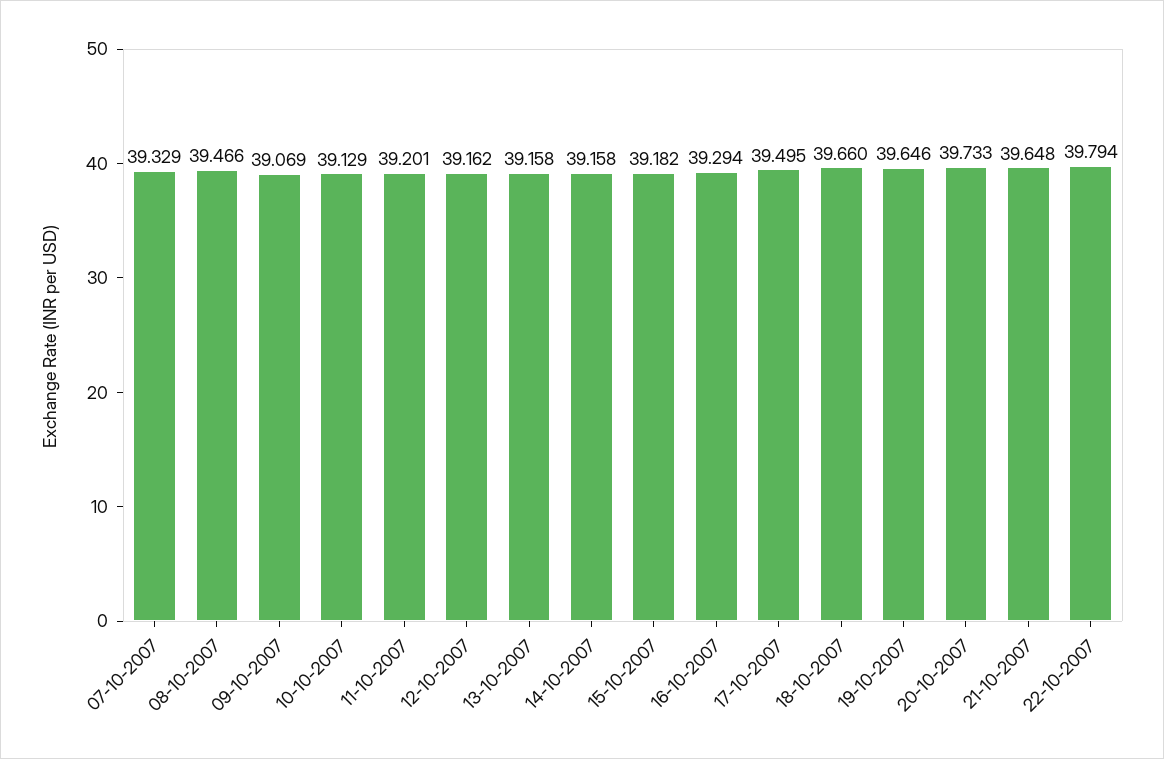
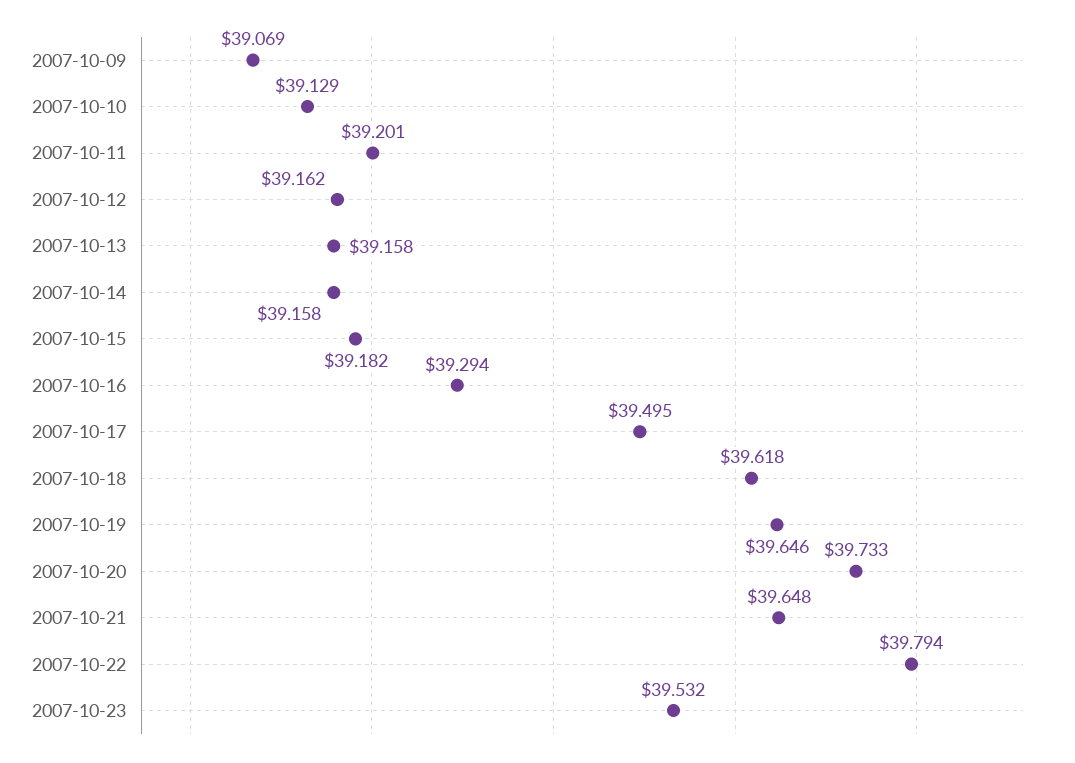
07-10-2007: 39.329 -> none
08-10-2007: 39.466 -> none
18-10-2007: 39.66 -> 39.618
2007-10-23: none -> 39.532

